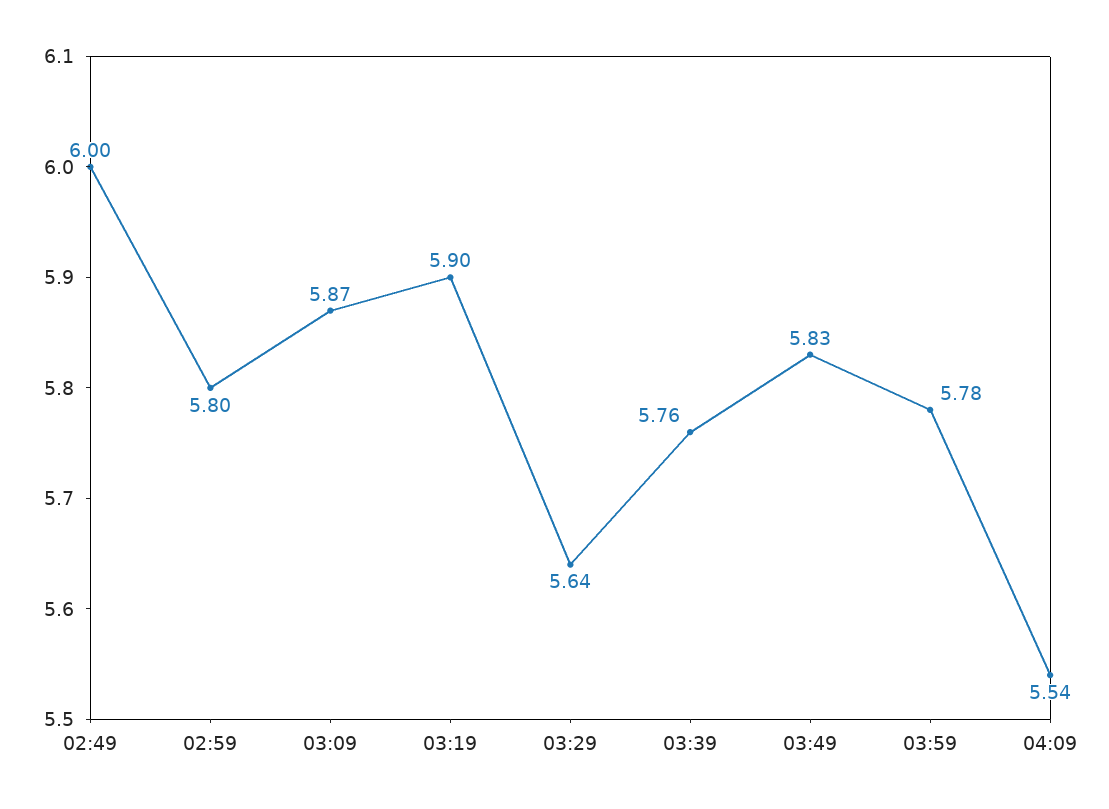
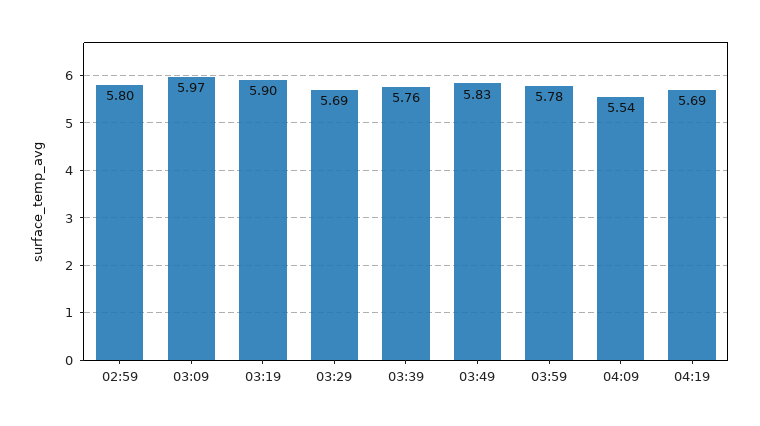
02:49: 6 -> none
03:09: 5.87 -> 5.97
03:29: 5.64 -> 5.69
04:19: none -> 5.69

